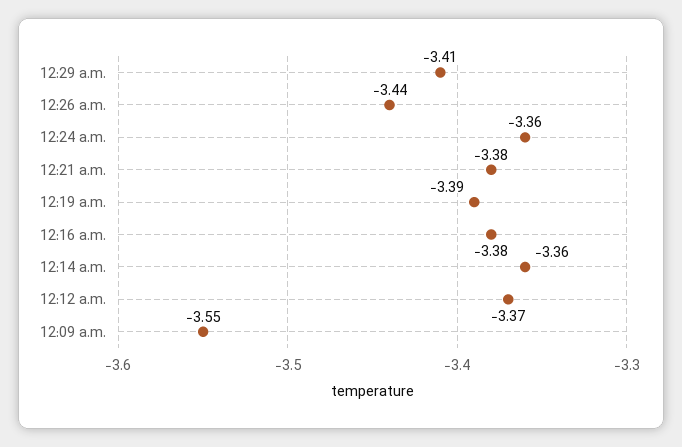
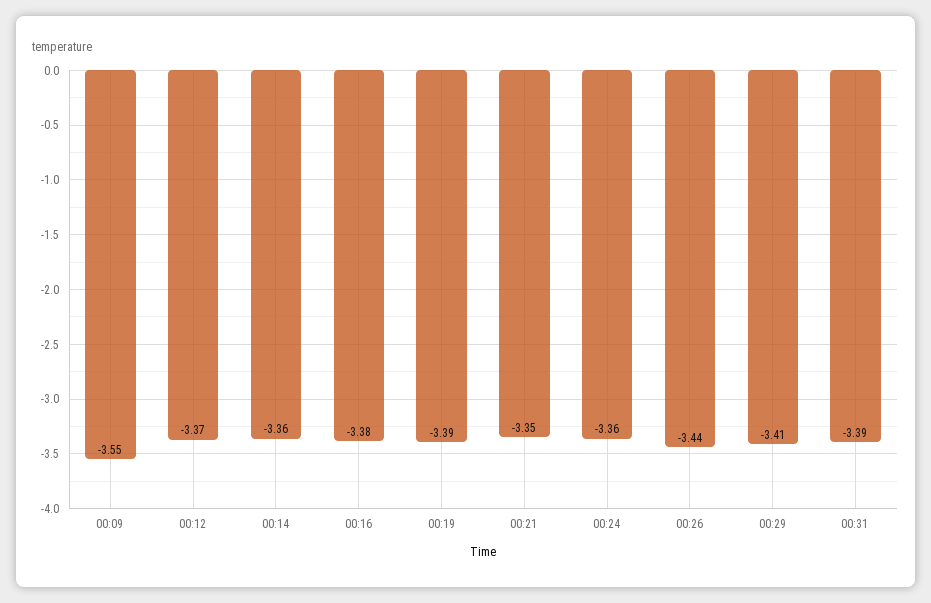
12:21 a.m.: -3.38 -> -3.35
00:31: none -> -3.39

